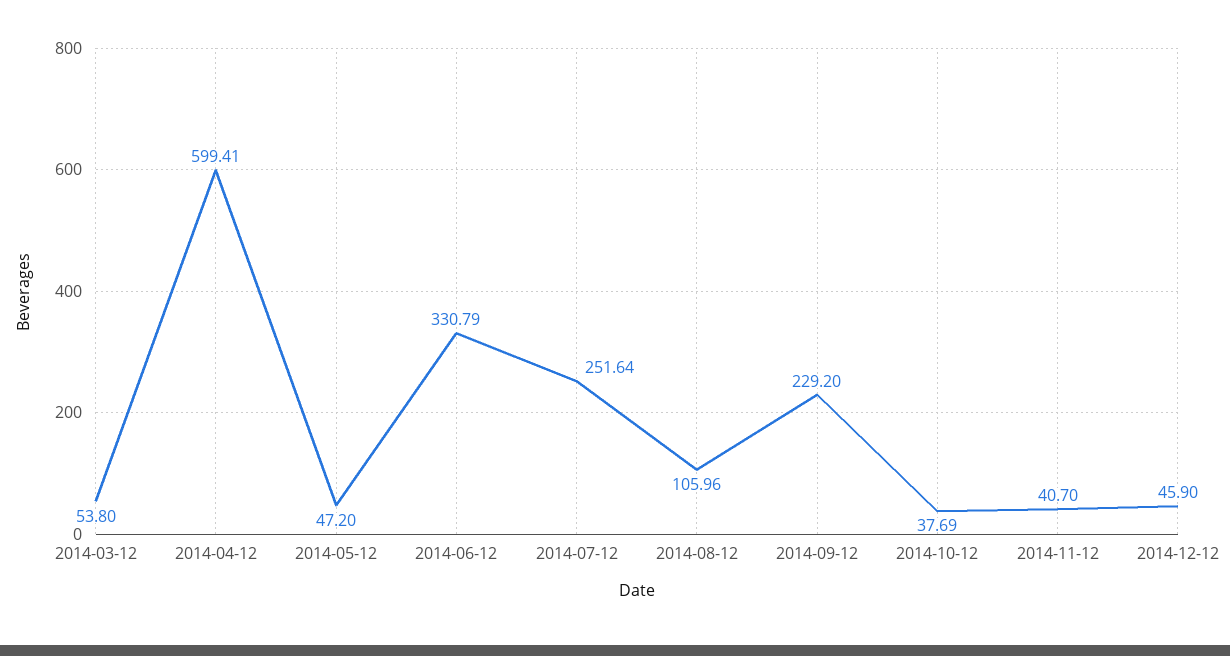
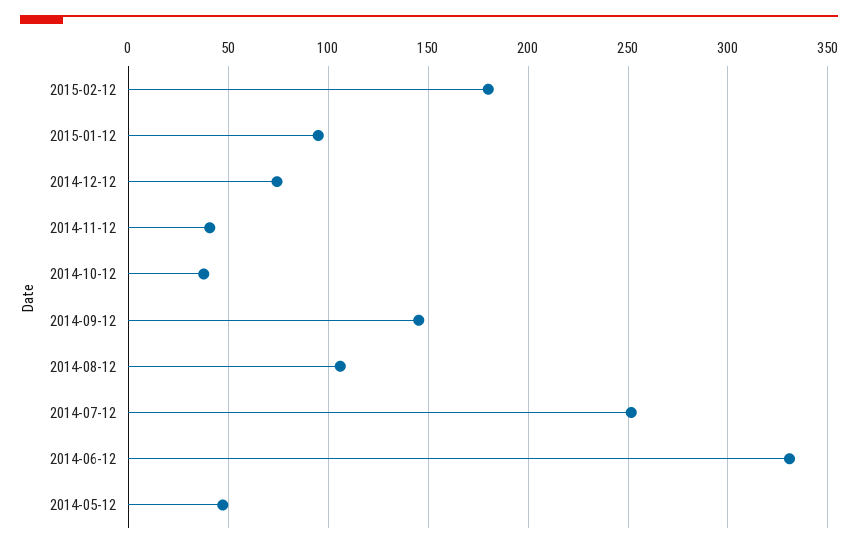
2014-03-12: 53.8 -> none
2014-04-12: 599.41 -> none
2014-09-12: 229.2 -> 145
2014-12-12: 45.9 -> 75
2015-02-12: none -> 180
2015-01-12: none -> 95

